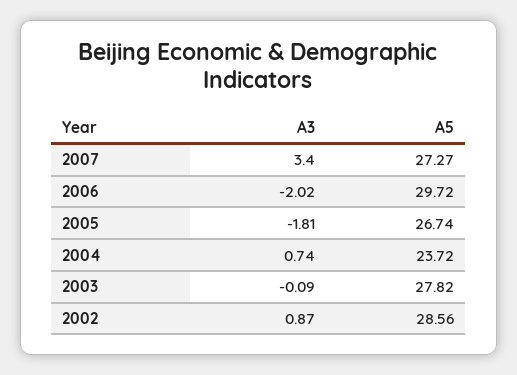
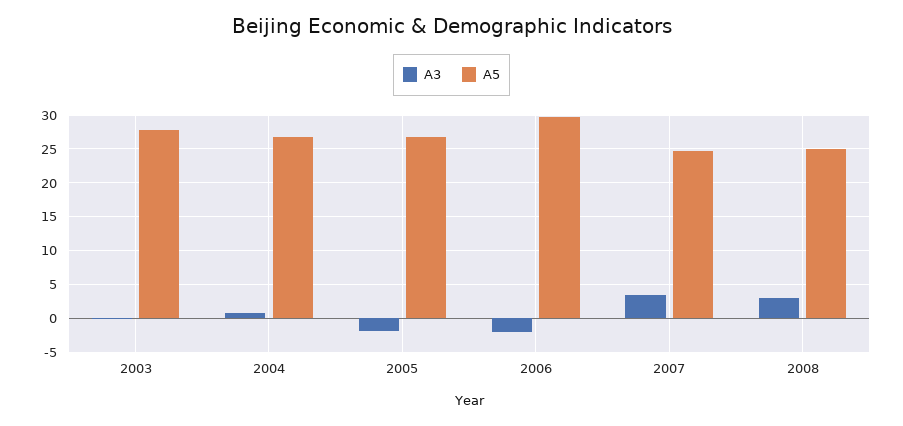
A5, 2007: 27.27 -> 25
A5, 2004: 23.72 -> 27
A3, 2002: 0.87 -> none
A5, 2002: 28.56 -> none
A3, 2008: none -> 3
A5, 2008: none -> 25

